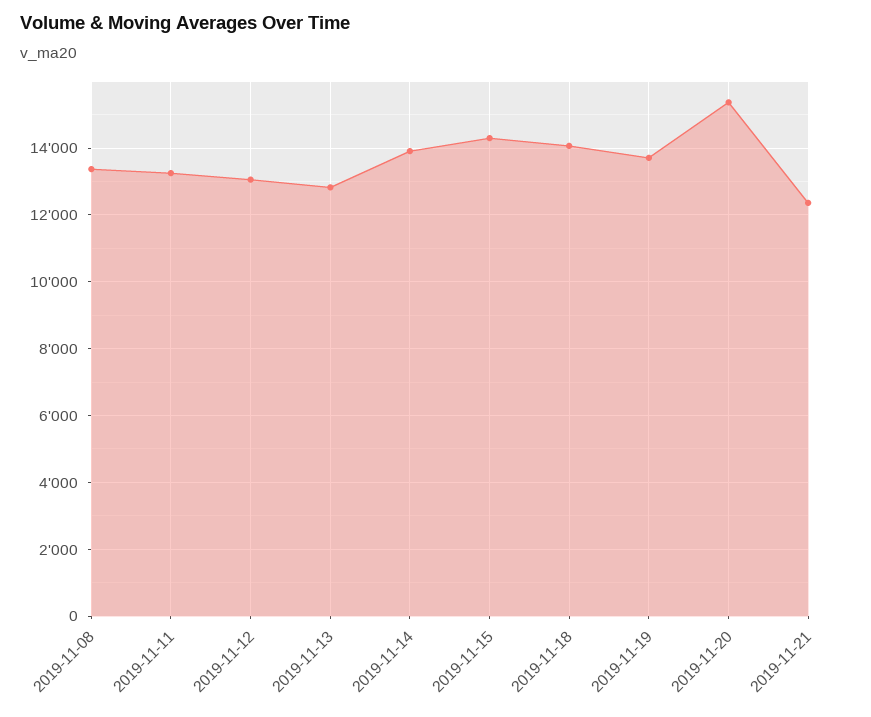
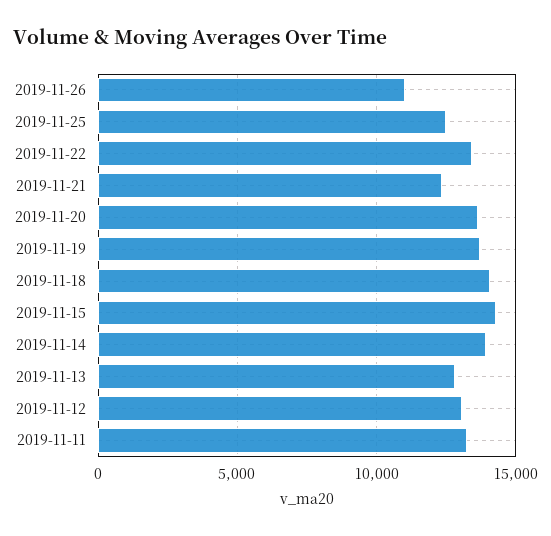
2019-11-08: 13400 -> none
2019-11-20: 15400 -> 13500
2019-11-26: none -> 11000
2019-11-25: none -> 12500
2019-11-22: none -> 13500

